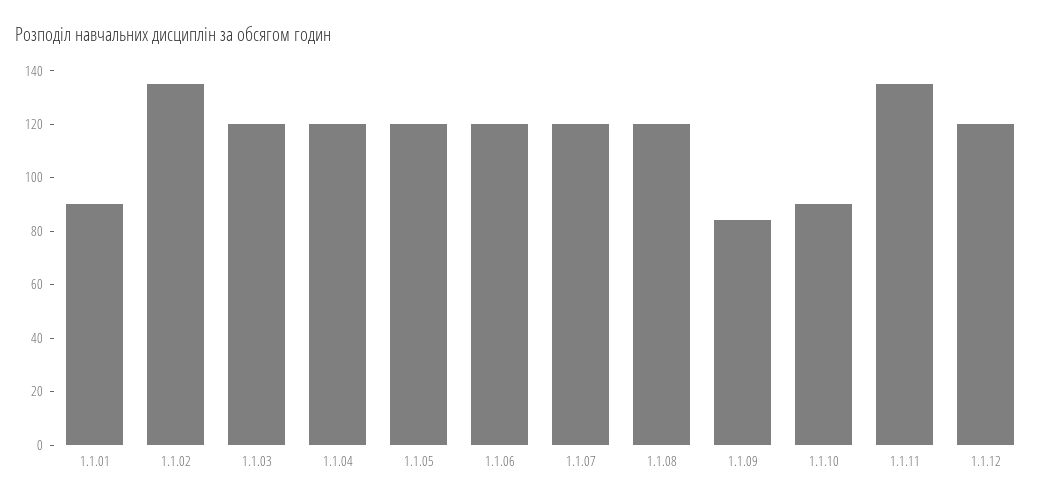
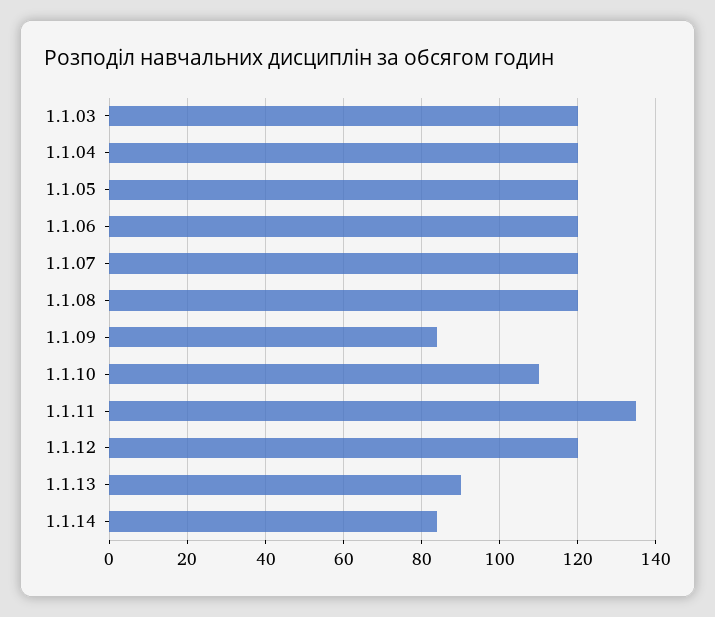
1.1.01: 90 -> none
1.1.02: 135 -> none
1.1.10: 90 -> 110
1.1.13: none -> 90
1.1.14: none -> 85

